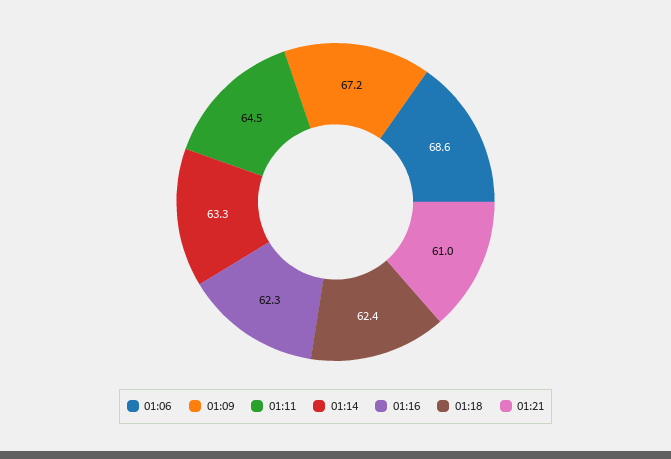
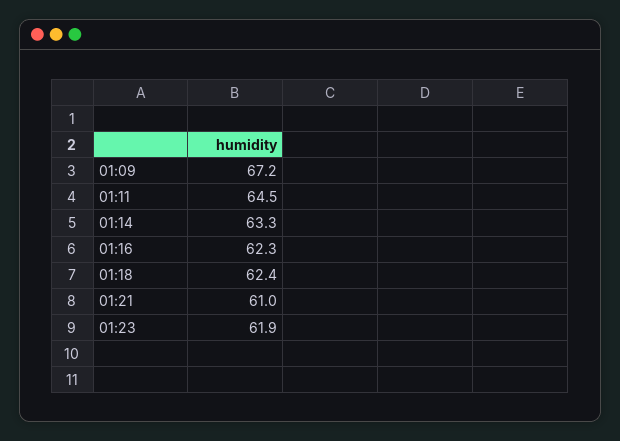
01:06: 68.6 -> none
01:23: none -> 61.9

